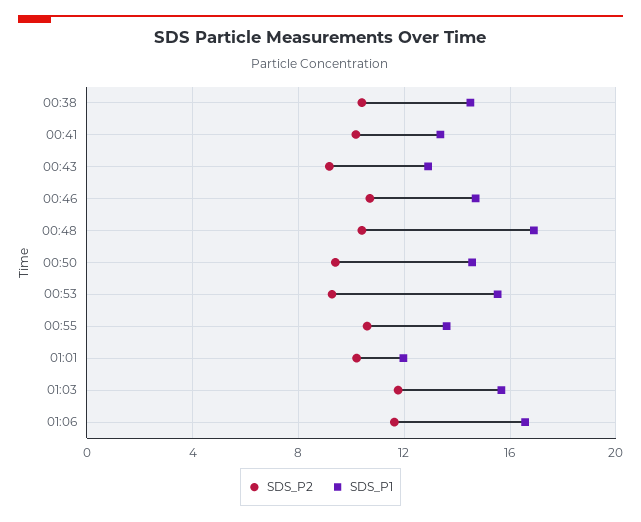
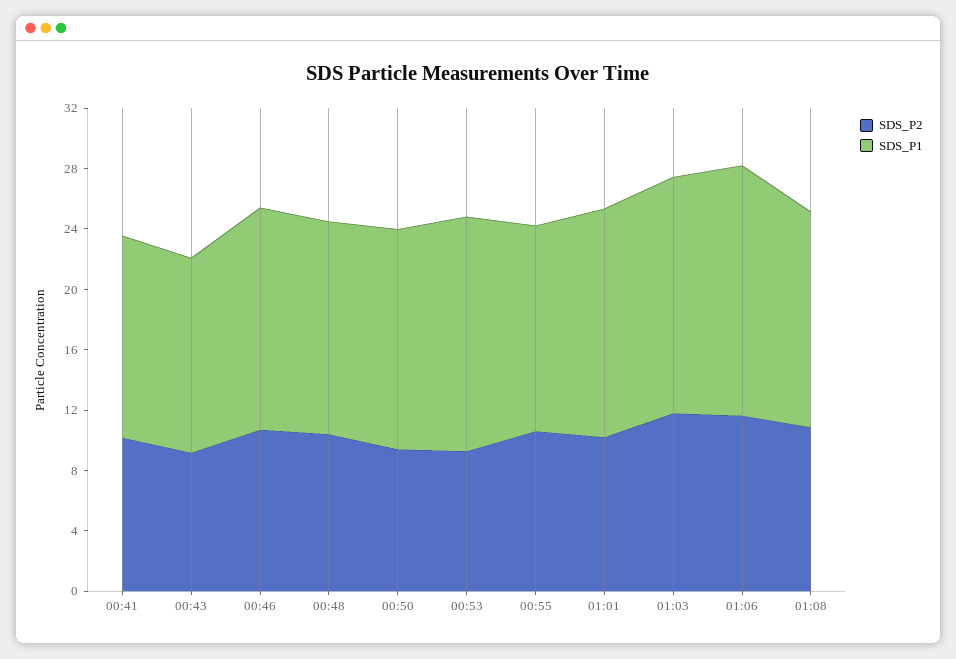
SDS_P2, 00:38: 10.5 -> none
SDS_P1, 00:38: 14.5 -> none
SDS_P1, 00:48: 17 -> 14
SDS_P1, 01:01: 12 -> 15
SDS_P2, 01:08: none -> 11
SDS_P1, 01:08: none -> 14

